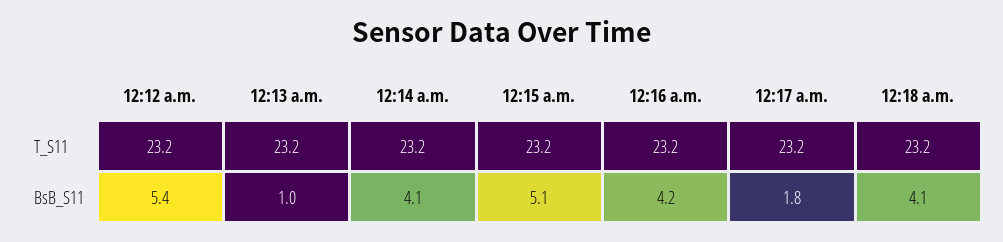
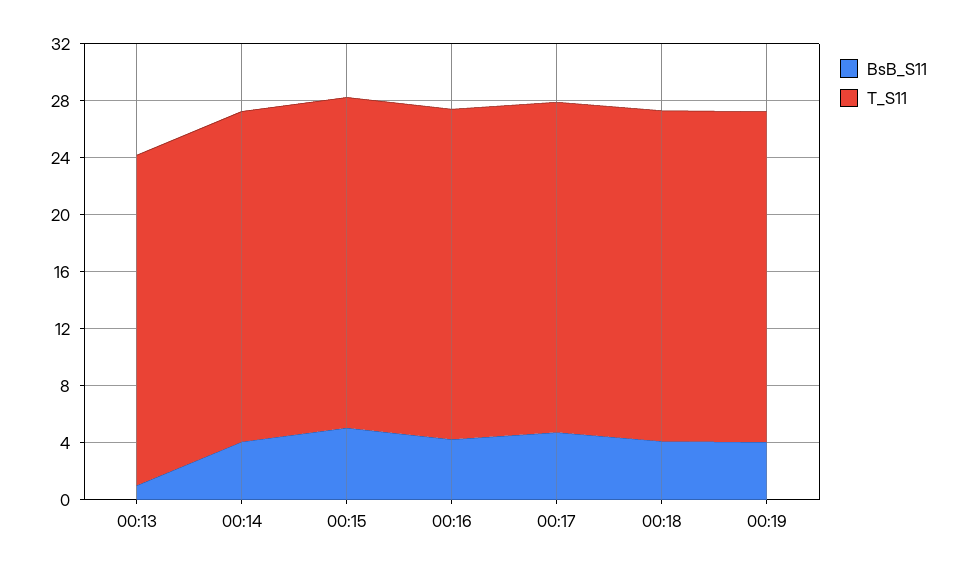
T_S11, 12:12 a.m.: 23.2 -> none
BsB_S11, 12:12 a.m.: 5.4 -> none
BsB_S11, 12:17 a.m.: 1.8 -> 5
BsB_S11, 00:19: none -> 4
T_S11, 00:19: none -> 23

